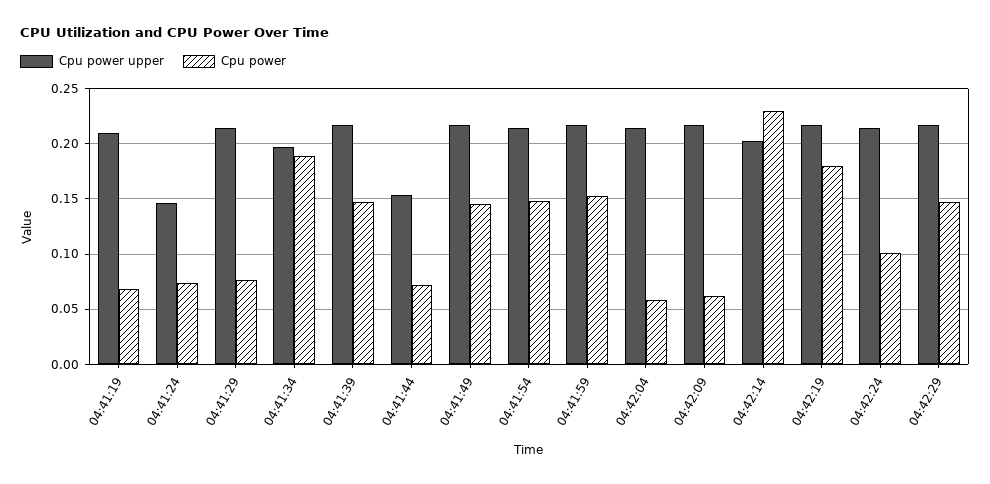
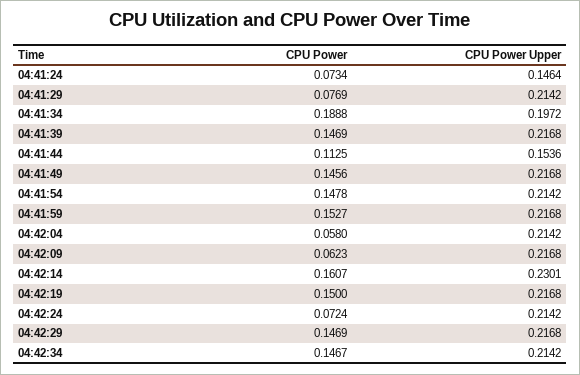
Cpu power upper, 04:41:19: 0.21 -> none
Cpu power, 04:41:19: 0.07 -> none
Cpu power, 04:41:44: 0.07 -> 0.1125
Cpu power upper, 04:42:14: 0.2 -> 0.2301
Cpu power, 04:42:14: 0.23 -> 0.1607
Cpu power, 04:42:19: 0.18 -> 0.15
Cpu power, 04:42:24: 0.1 -> 0.0724
Cpu power, 04:42:34: none -> 0.1467
Cpu power upper, 04:42:34: none -> 0.2142

